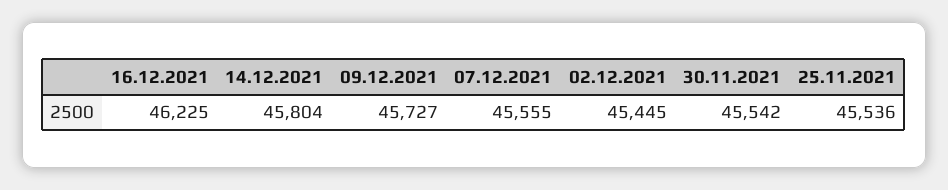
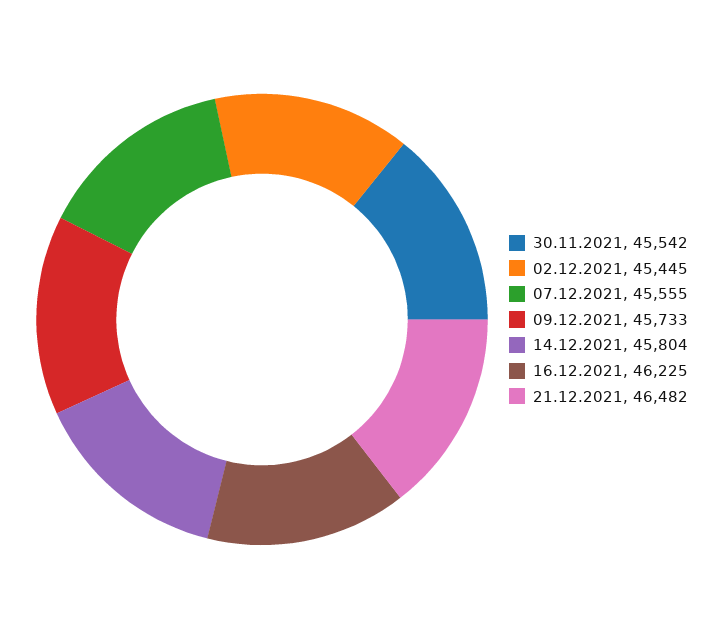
09.12.2021: 45727 -> 45733
25.11.2021: 45536 -> none
21.12.2021: none -> 46482

